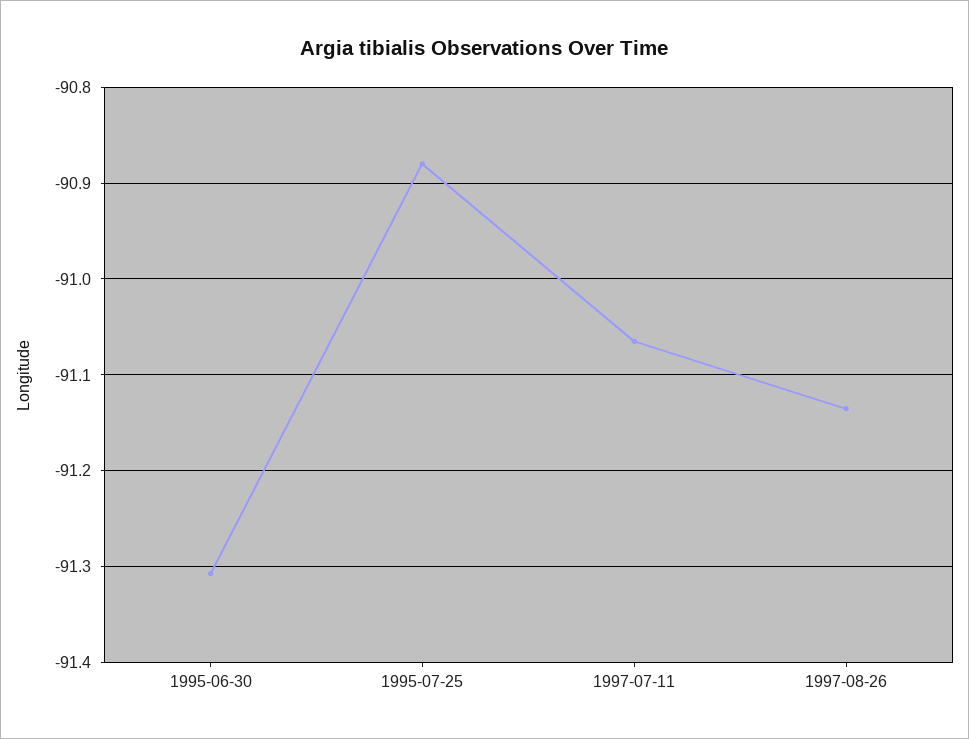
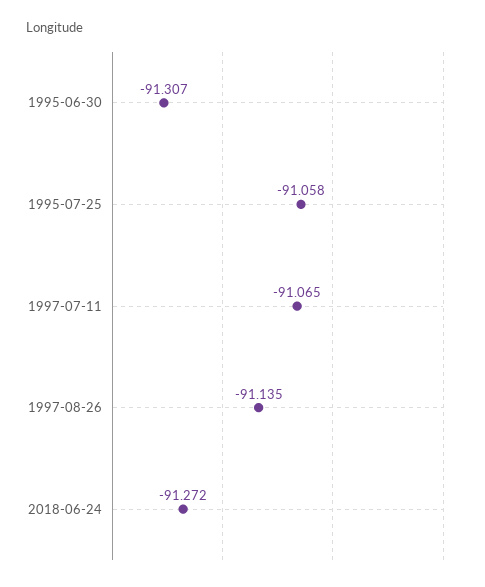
1995-07-25: -90.88 -> -91.058
2018-06-24: none -> -91.272

